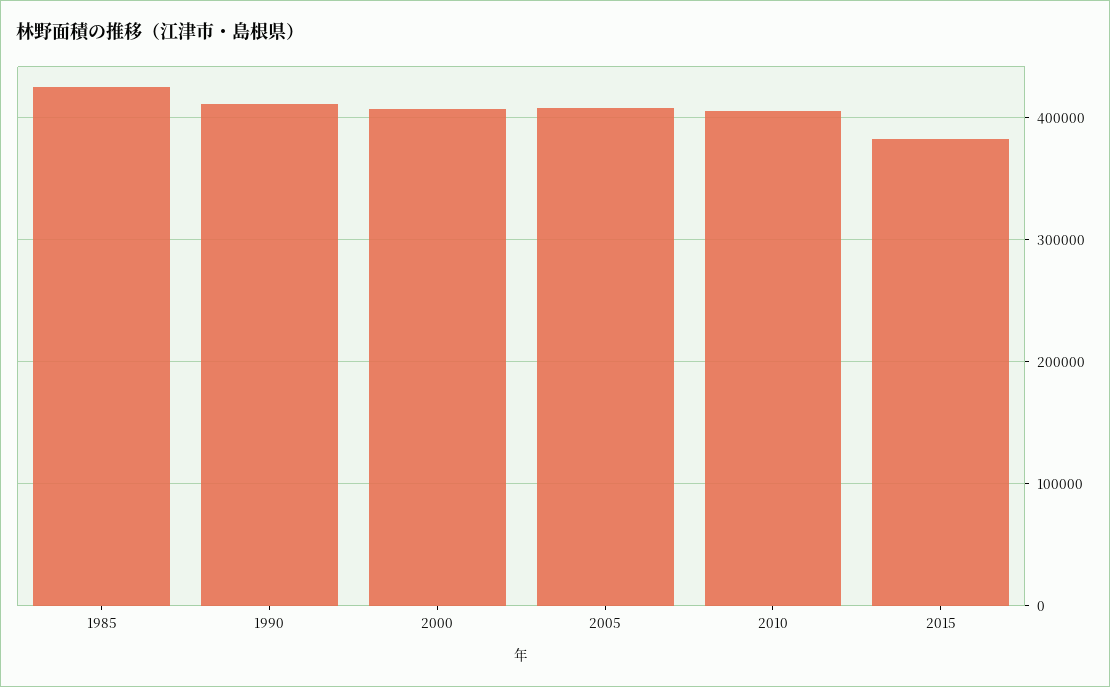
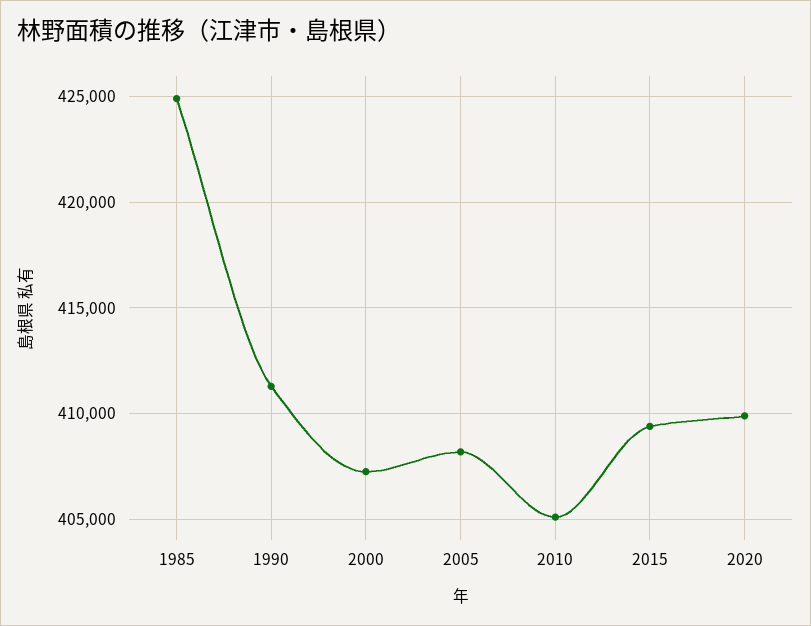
2015: 380000 -> 409500
2020: none -> 410000

